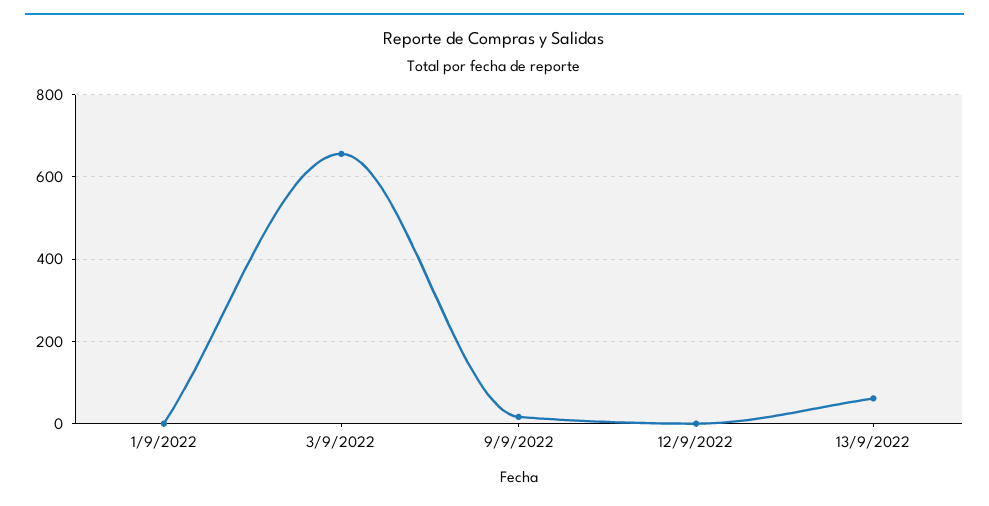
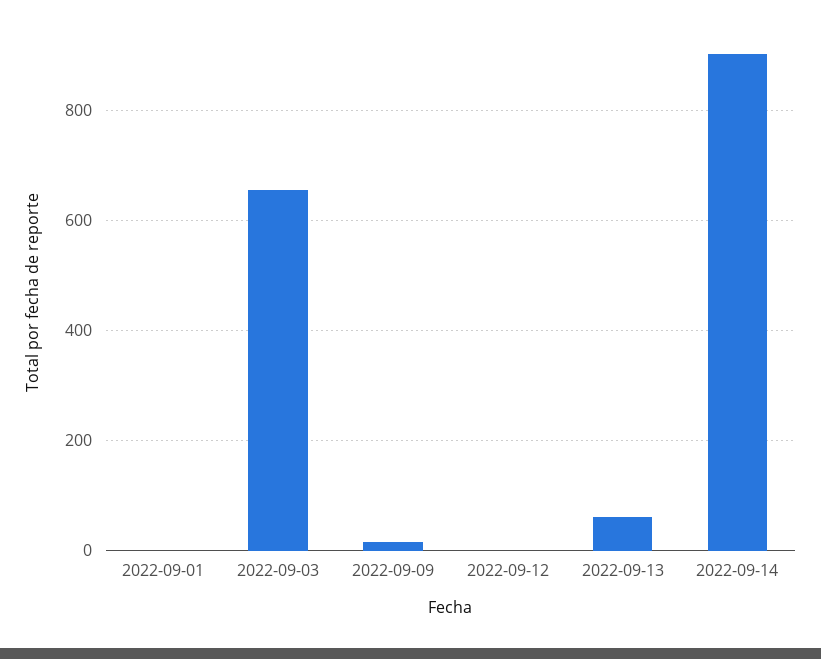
2022-09-14: none -> 900

